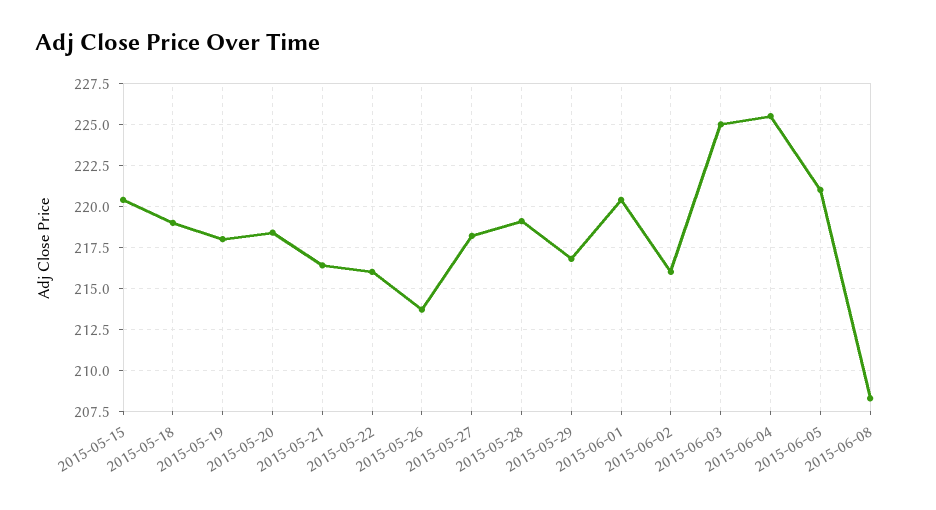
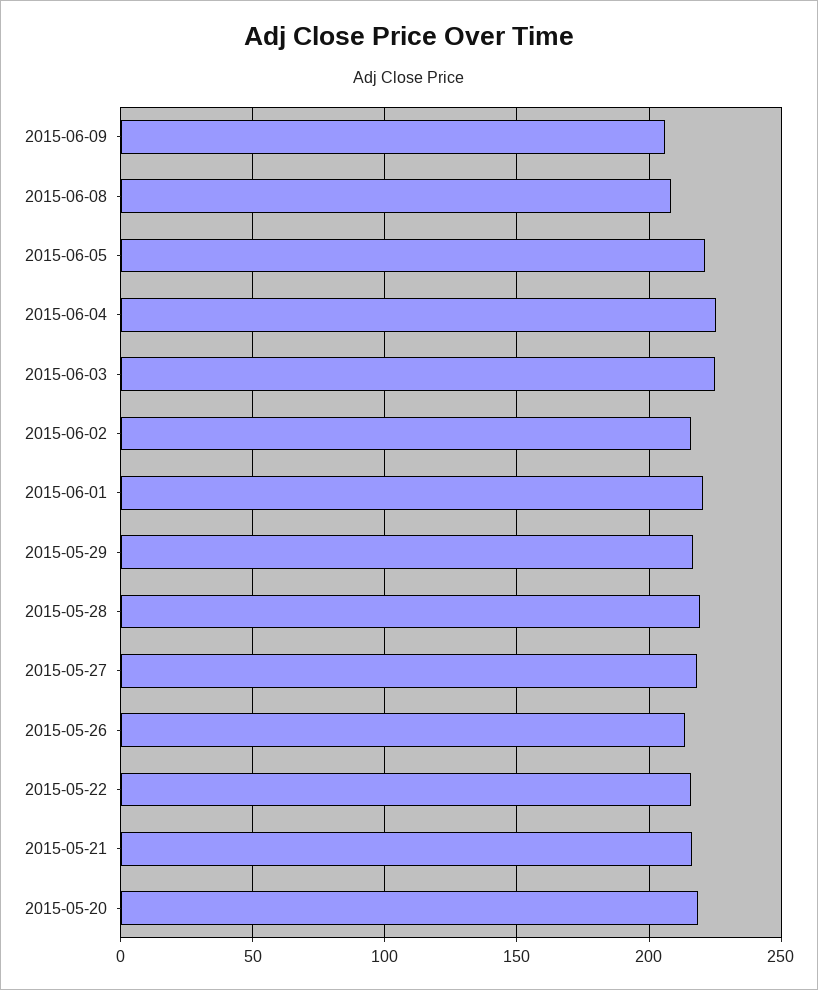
2015-05-15: 220.5 -> none
2015-05-18: 219 -> none
2015-05-19: 218 -> none
2015-06-09: none -> 205

